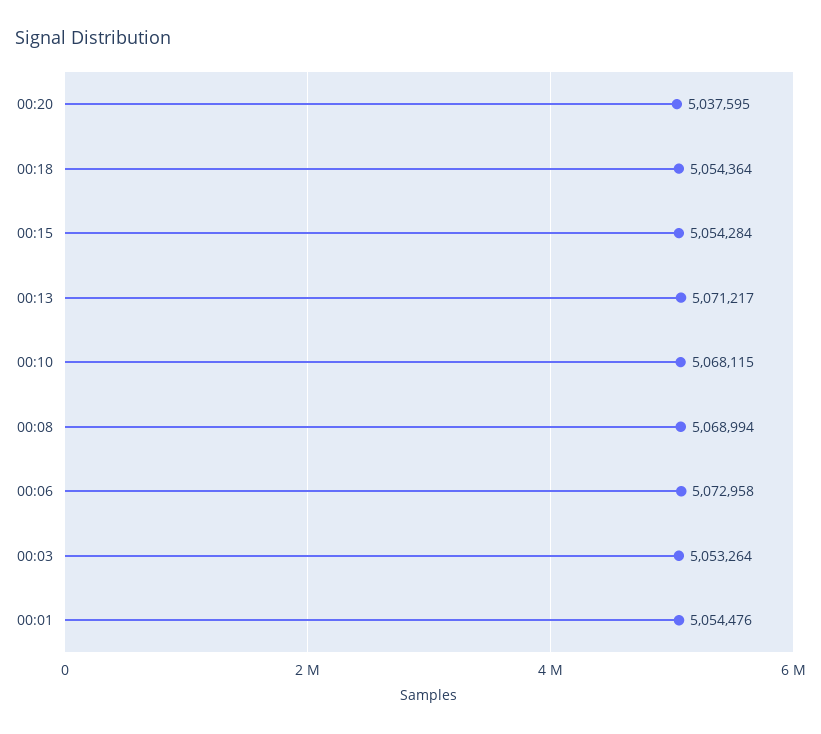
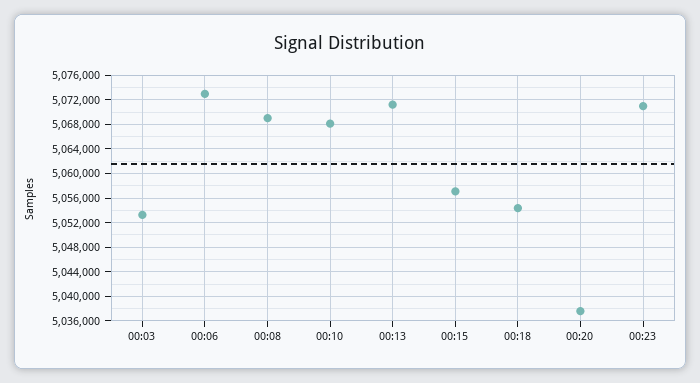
00:15: 5054284 -> 5057000
00:01: 5054476 -> none
00:23: none -> 5071000

